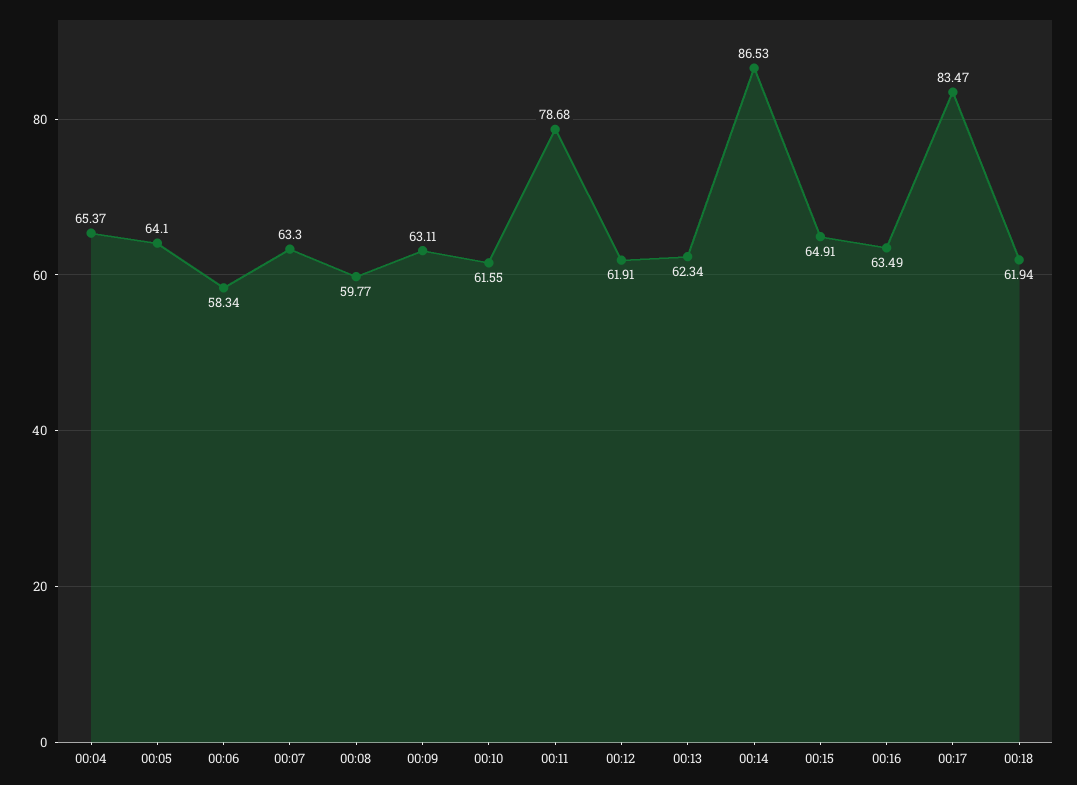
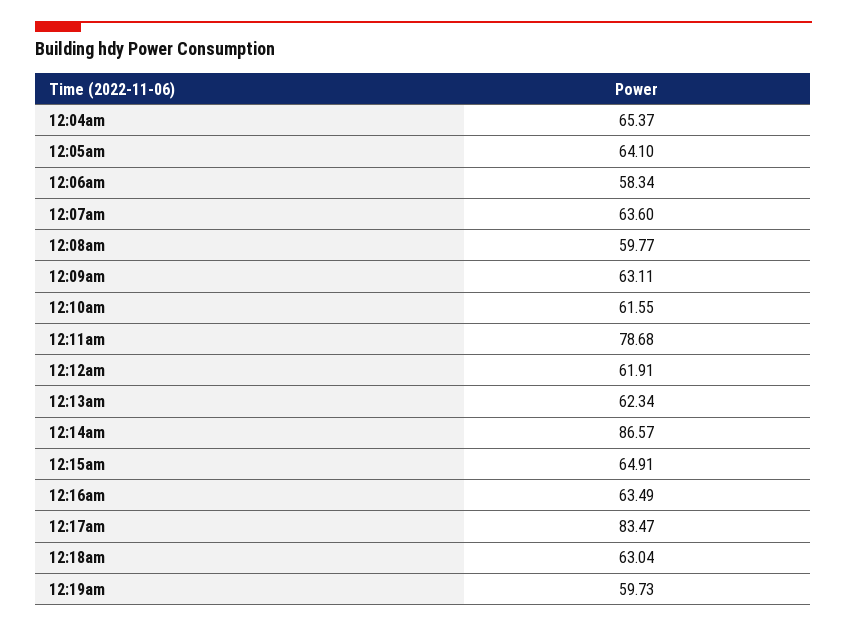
00:07: 63.3 -> 63.6
00:14: 86.53 -> 86.57
00:18: 61.94 -> 63.04
12:19am: none -> 59.73

